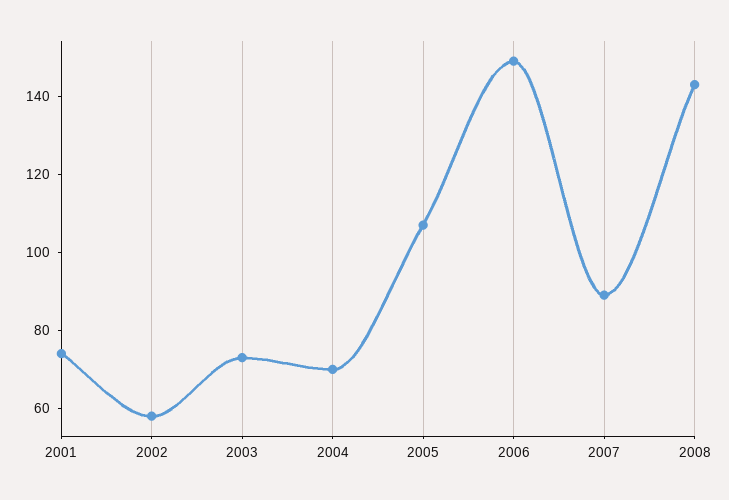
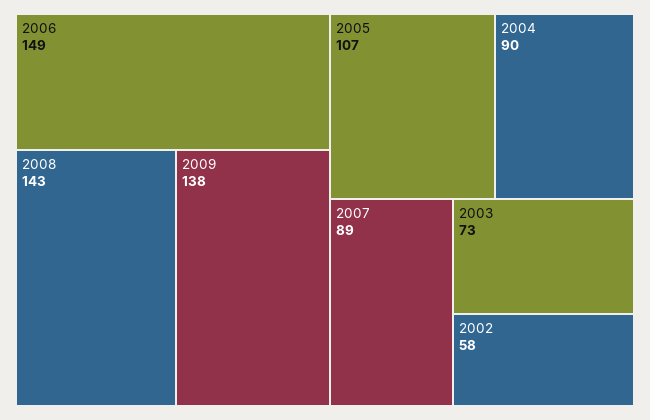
2001: 75 -> none
2004: 70 -> 90
2009: none -> 138

